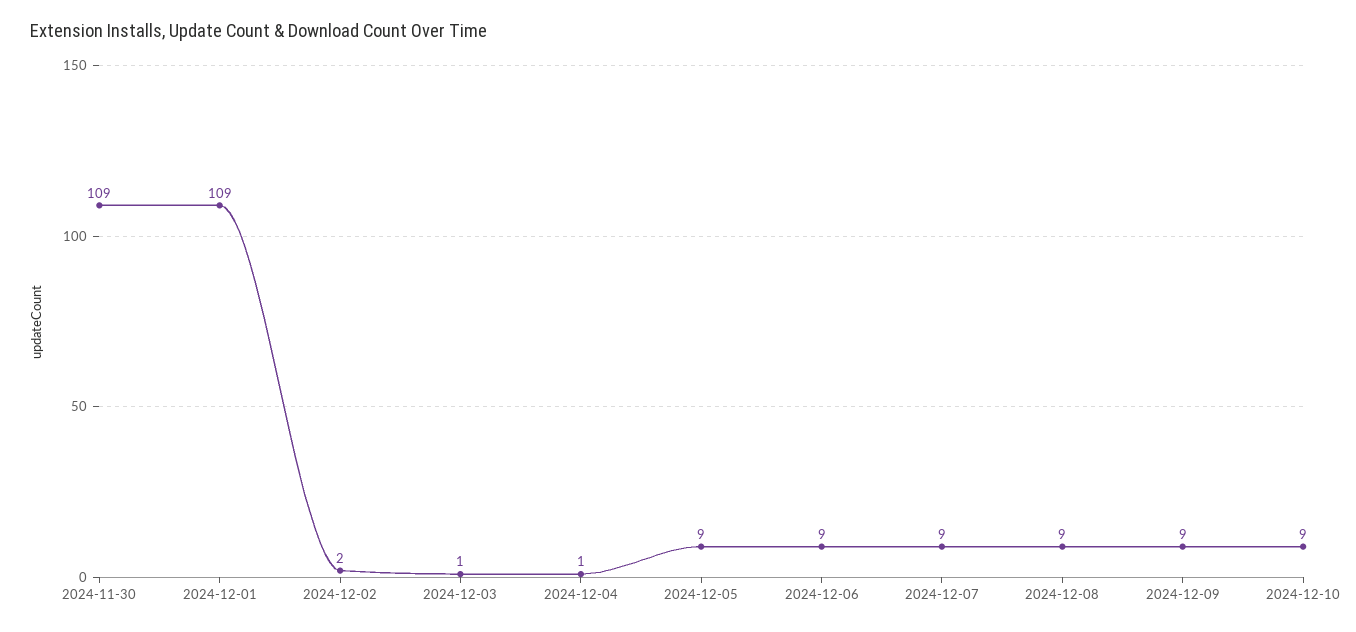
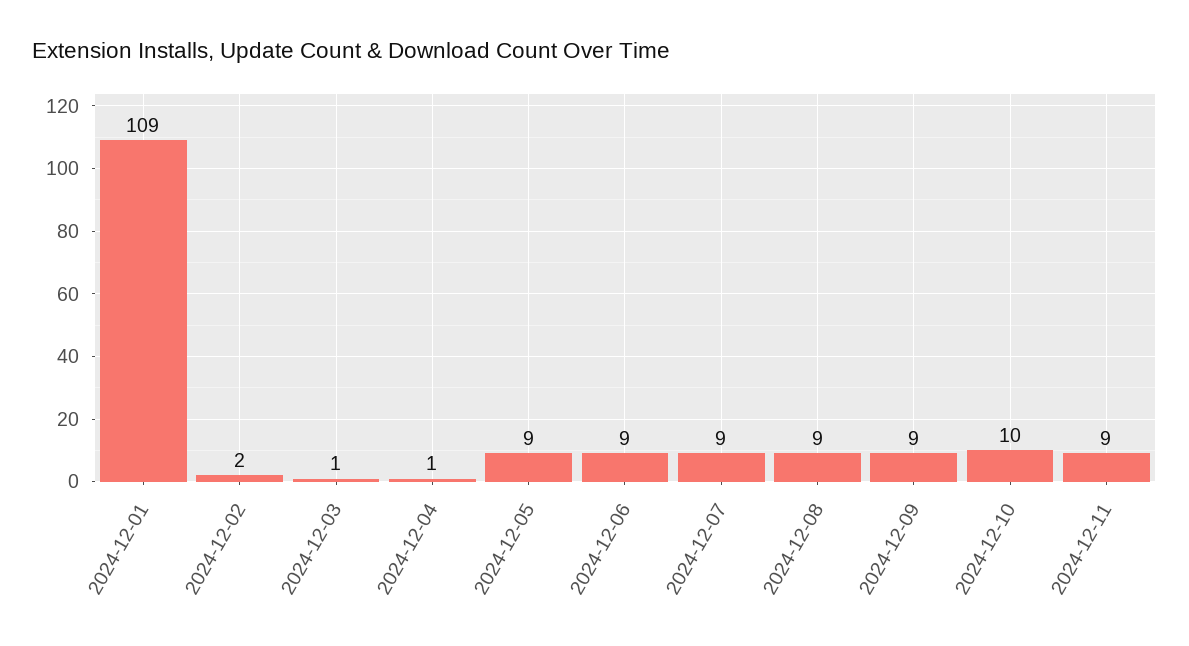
2024-11-30: 109 -> none
2024-12-10: 9 -> 10
2024-12-11: none -> 9

